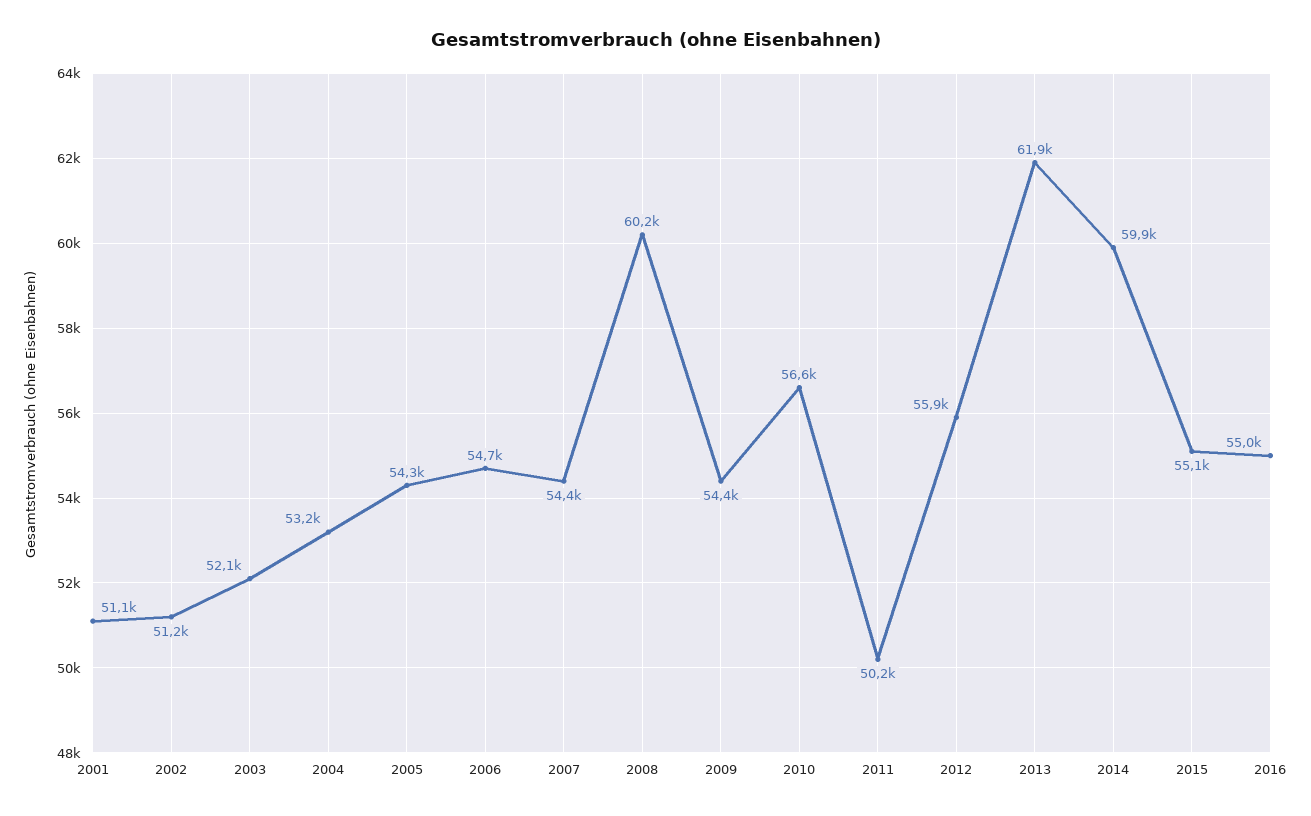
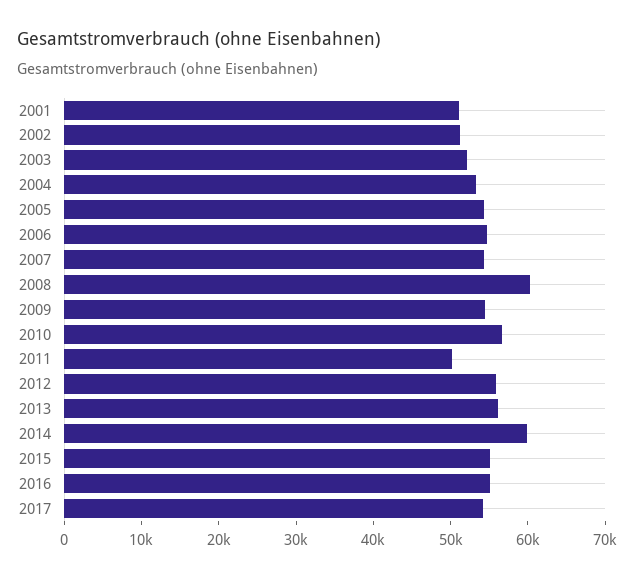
2013: 61900 -> 56000
2017: none -> 54000

